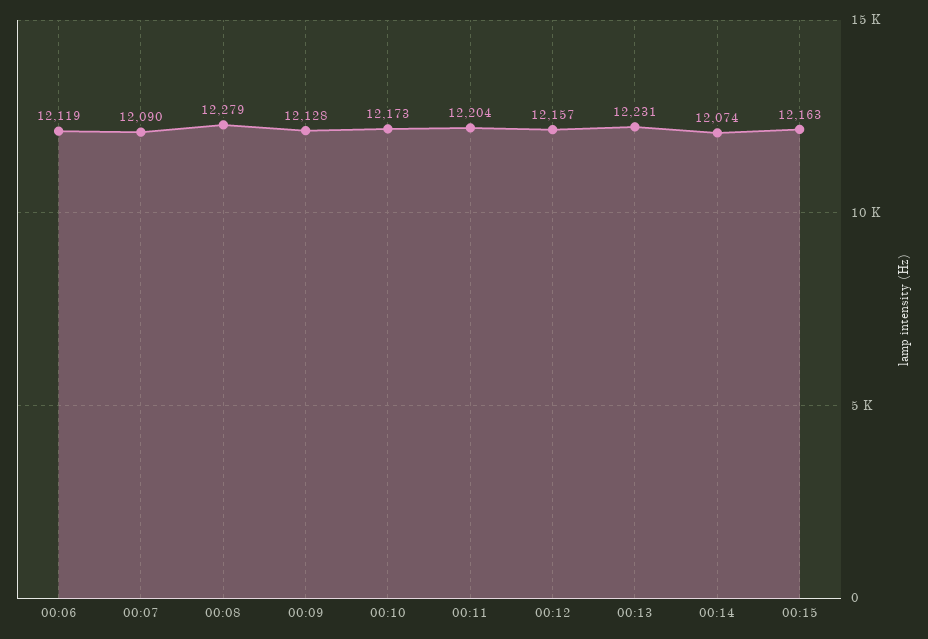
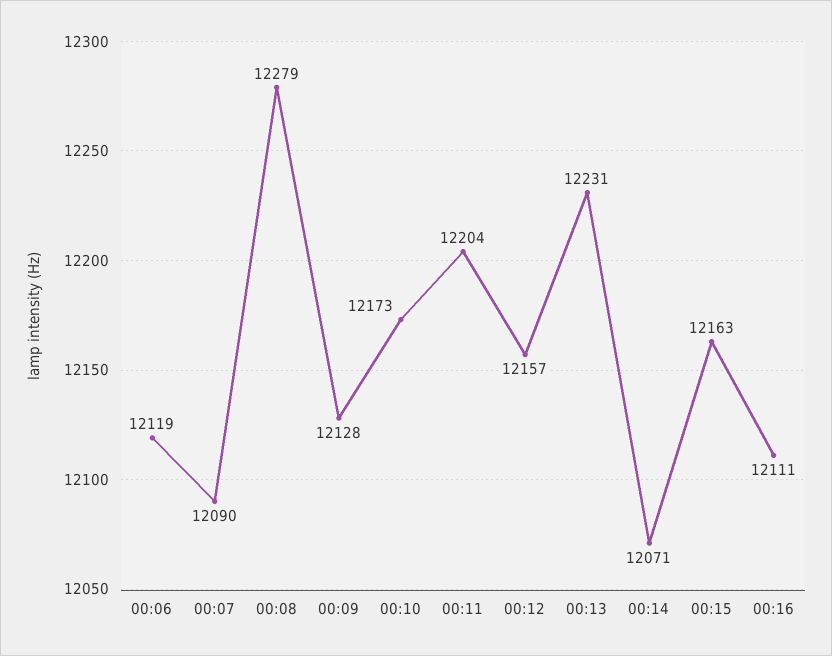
00:14: 12074 -> 12071
00:16: none -> 12111

